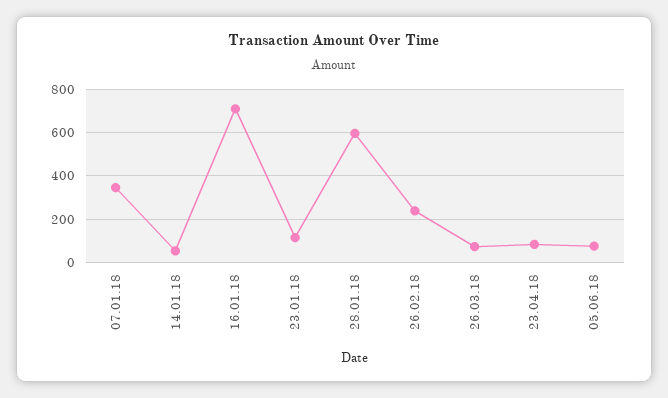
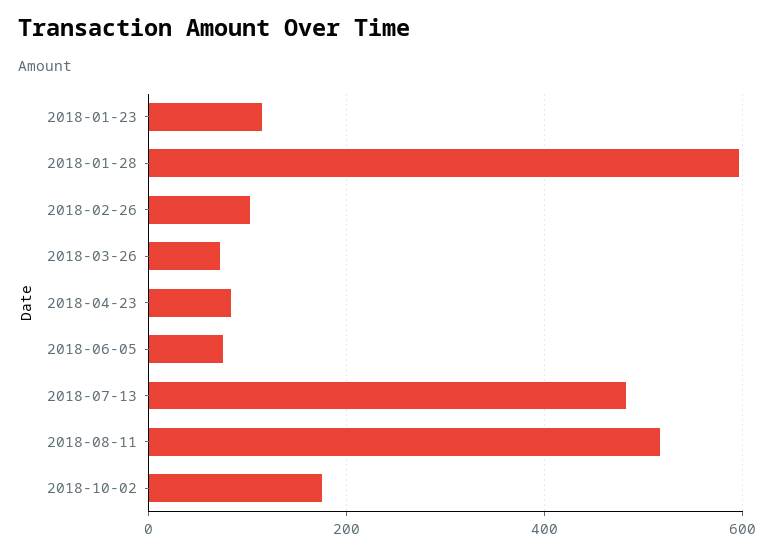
07.01.18: 350 -> none
14.01.18: 50 -> none
16.01.18: 700 -> none
26.02.18: 250 -> 100
2018-07-13: none -> 480
2018-08-11: none -> 520
2018-10-02: none -> 180

